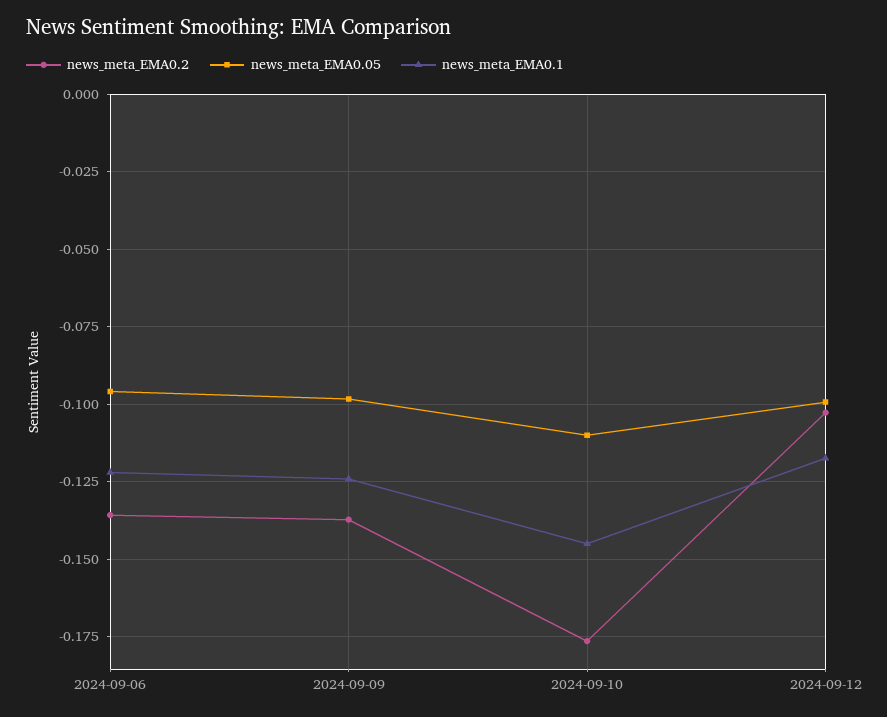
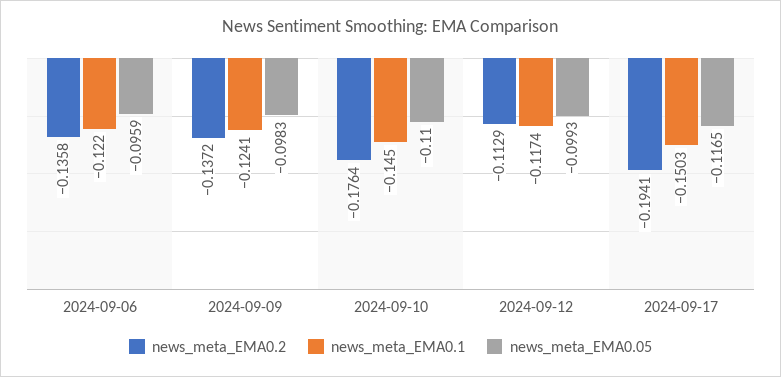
news_meta_EMA0.2, 2024-09-12: -0.1025 -> -0.1129
news_meta_EMA0.2, 2024-09-17: none -> -0.1941
news_meta_EMA0.1, 2024-09-17: none -> -0.1503
news_meta_EMA0.05, 2024-09-17: none -> -0.1165

